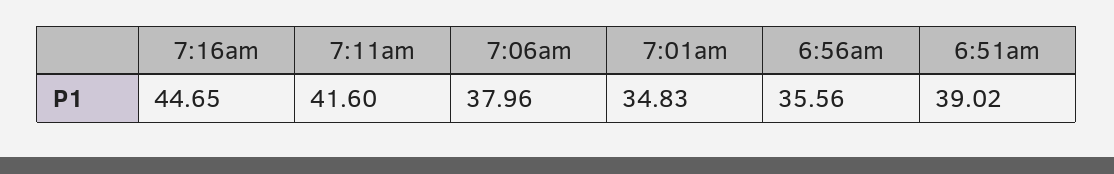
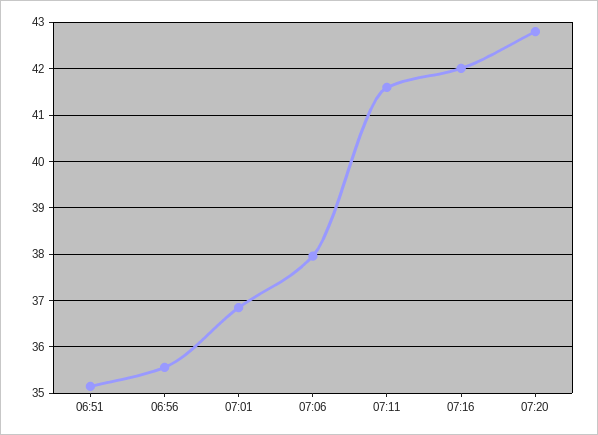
7:16am: 44.65 -> 42
7:01am: 34.83 -> 36.8
6:51am: 39.02 -> 35.2
07:20: none -> 42.8

